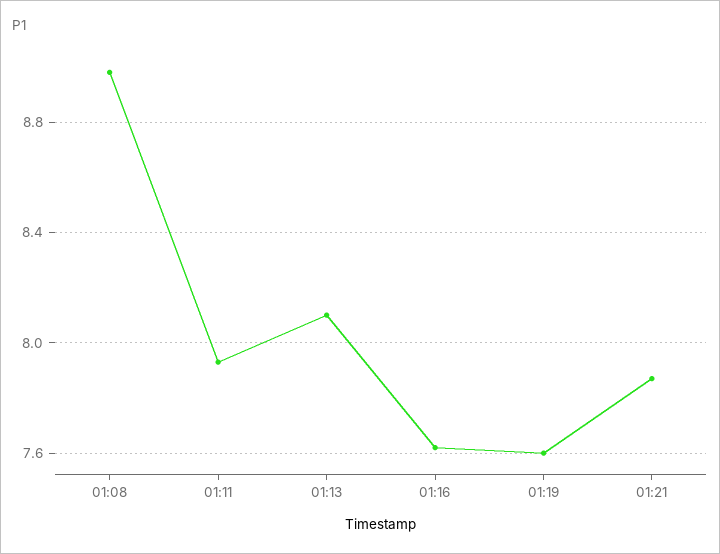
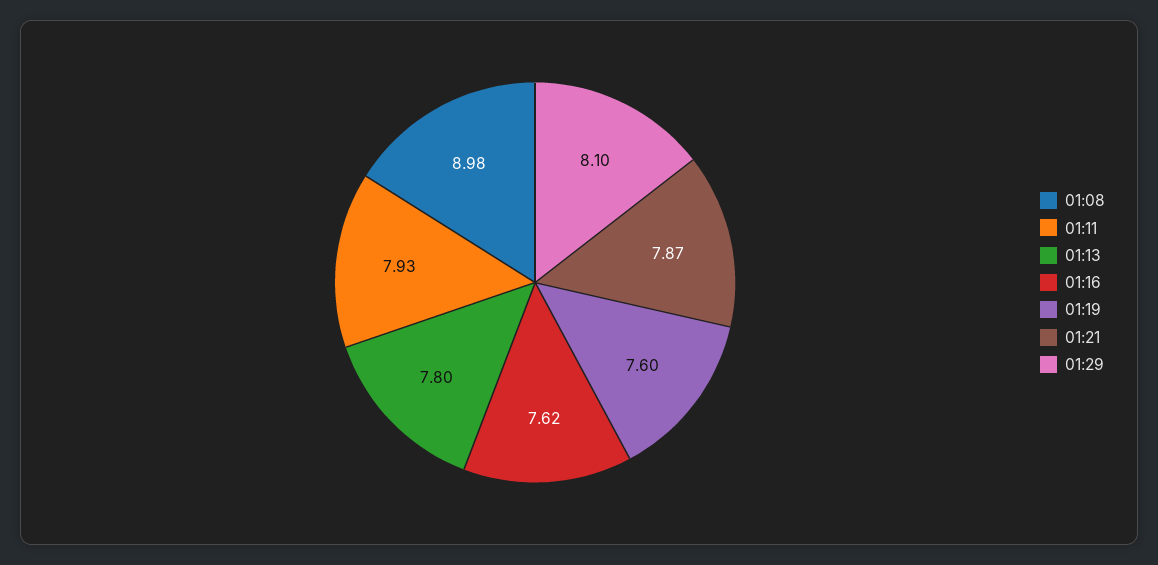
01:13: 8.1 -> 7.8
01:29: none -> 8.1

